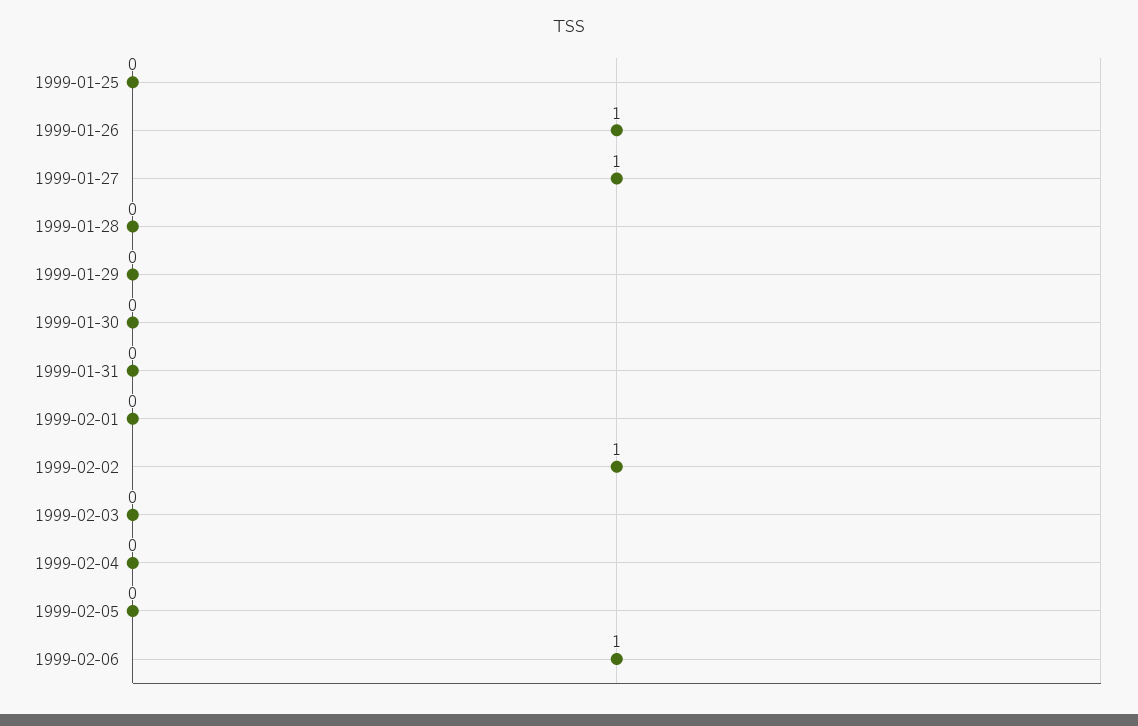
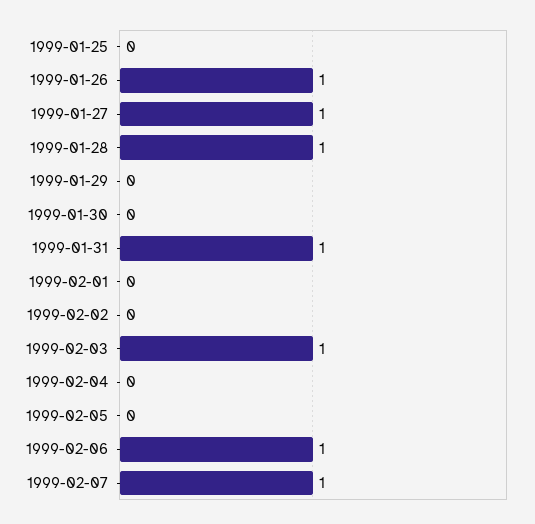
1999-01-28: 0 -> 1
1999-01-31: 0 -> 1
1999-02-02: 1 -> 0
1999-02-03: 0 -> 1
1999-02-07: none -> 1

